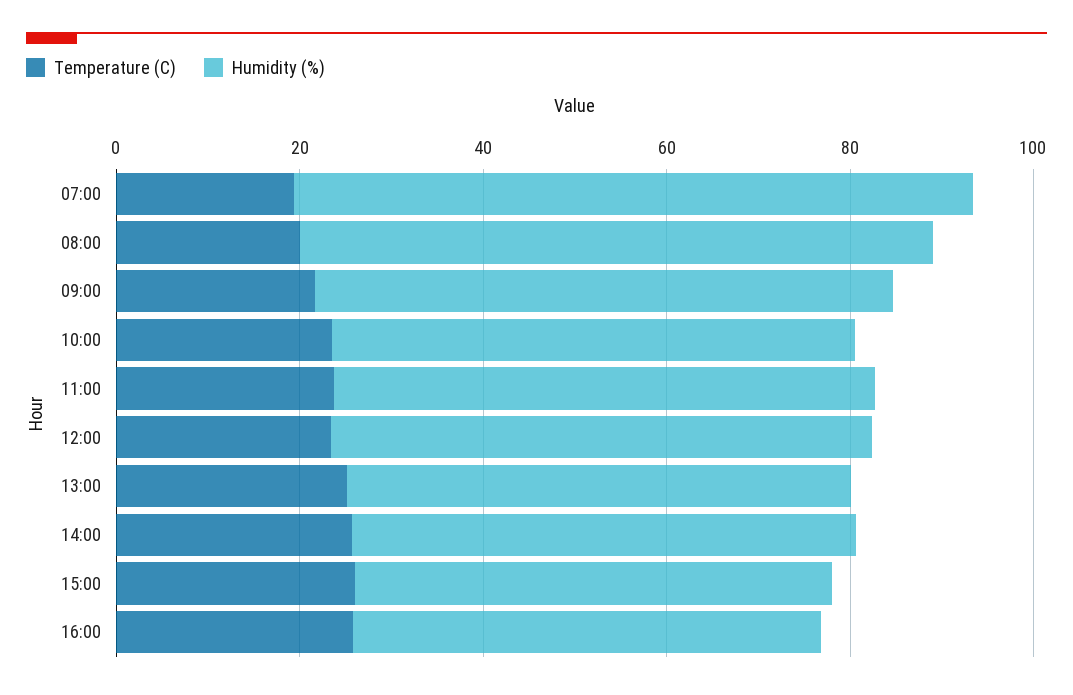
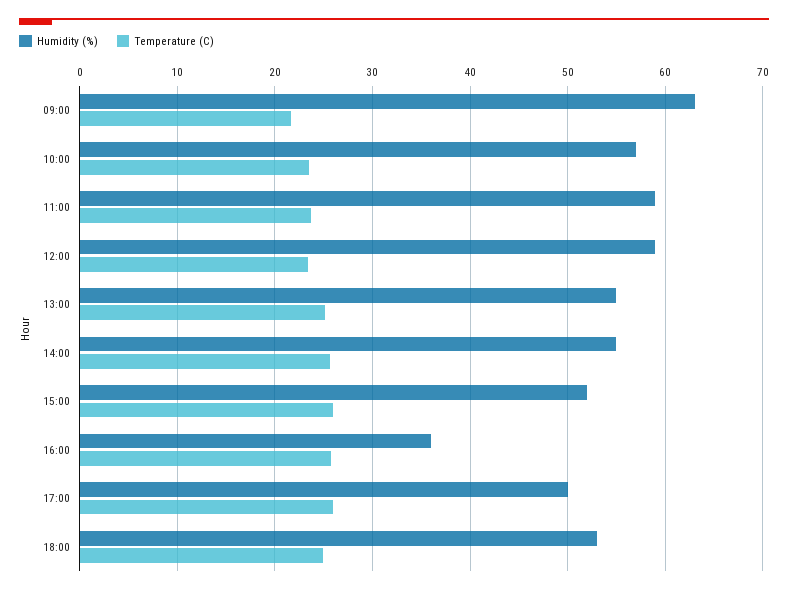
Temperature (C), 07:00: 20 -> none
Humidity (%), 07:00: 75 -> none
Temperature (C), 08:00: 20 -> none
Humidity (%), 08:00: 70 -> none
Humidity (%), 16:00: 50 -> 36
Humidity (%), 17:00: none -> 50
Temperature (C), 17:00: none -> 26
Humidity (%), 18:00: none -> 53
Temperature (C), 18:00: none -> 25

